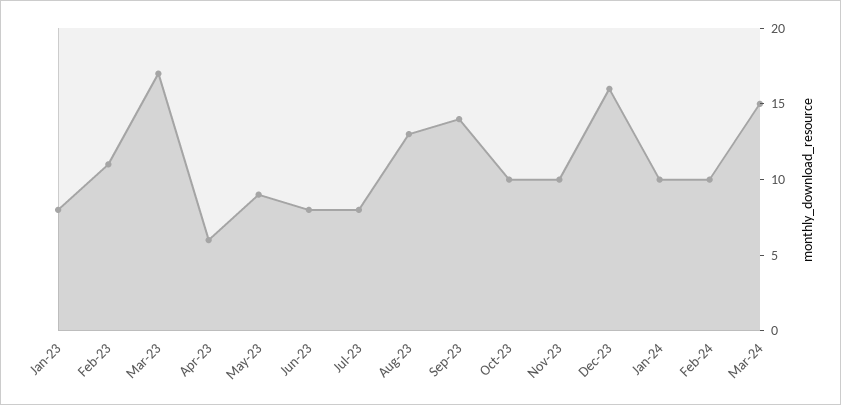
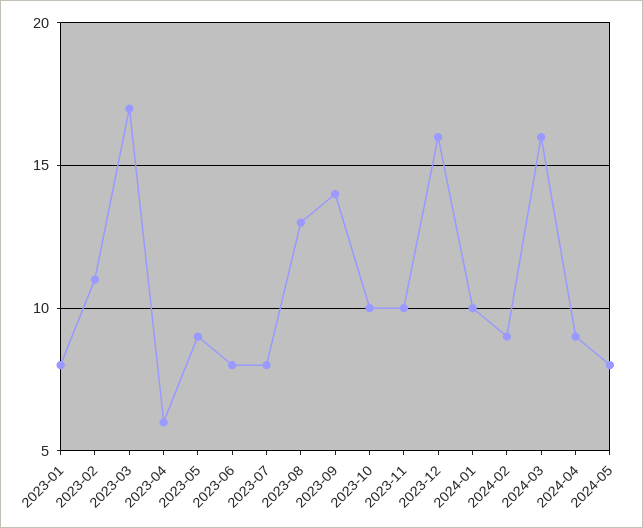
Feb-24: 10 -> 9
Mar-24: 15 -> 16
2024-04: none -> 9
2024-05: none -> 8

